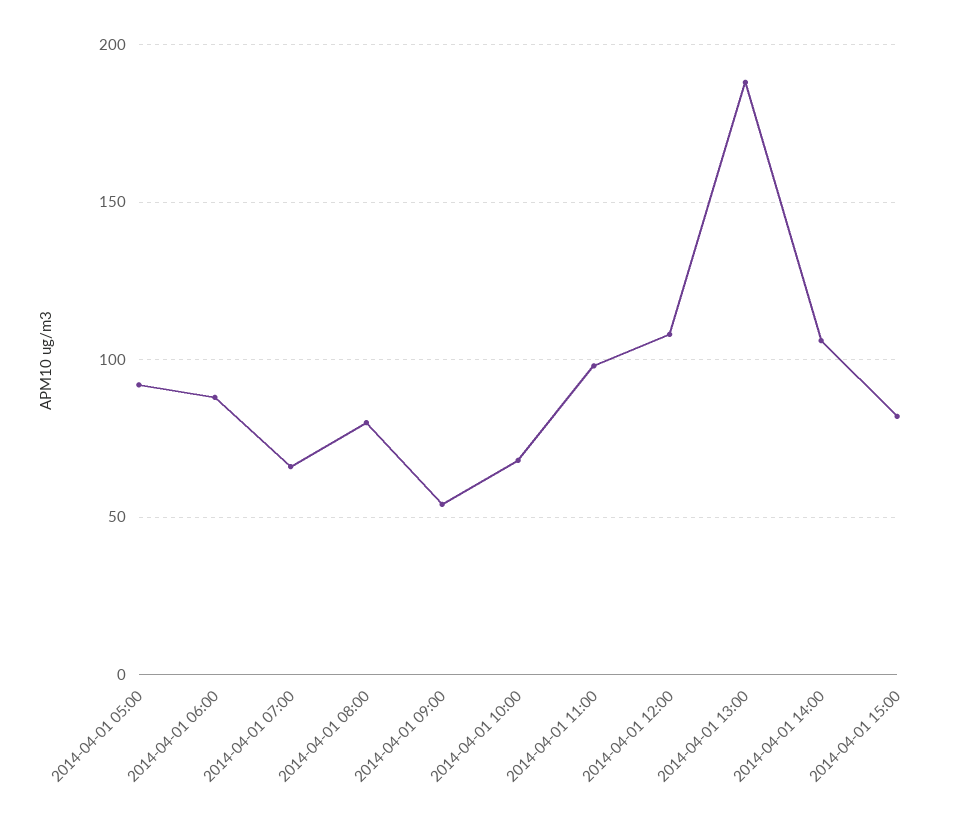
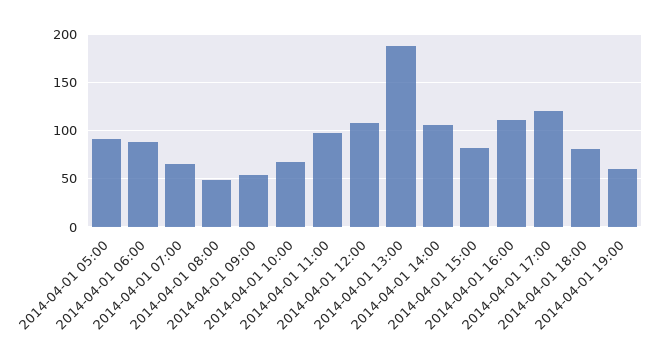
2014-04-01 08:00: 80 -> 50
2014-04-01 16:00: none -> 110
2014-04-01 17:00: none -> 120
2014-04-01 18:00: none -> 80
2014-04-01 19:00: none -> 60

